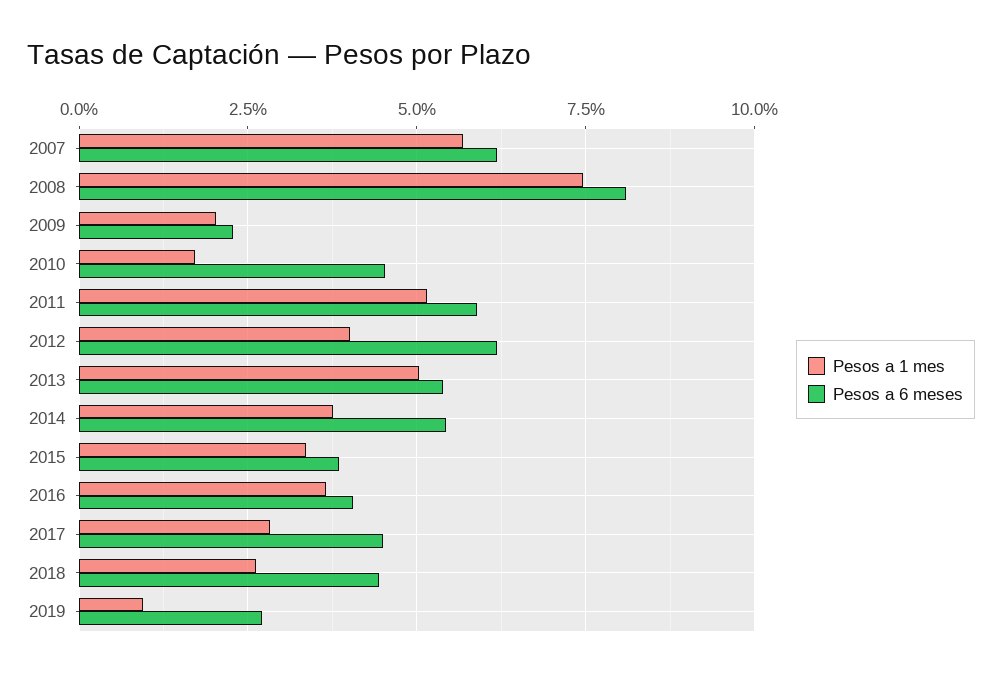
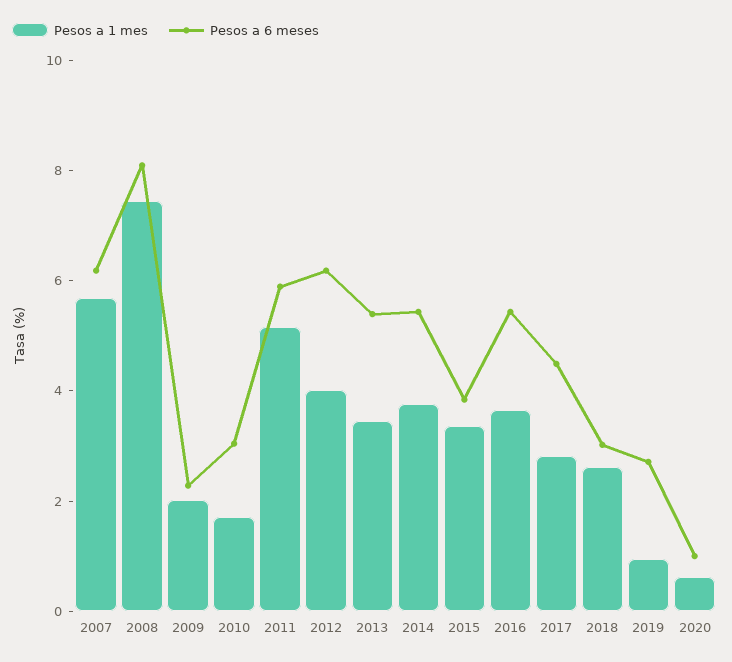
Pesos a 6 meses, 2010: 4.5 -> 3
Pesos a 1 mes, 2013: 5 -> 3.5
Pesos a 6 meses, 2016: 4 -> 5.5
Pesos a 6 meses, 2018: 4.5 -> 3
Pesos a 1 mes, 2020: none -> 0.5
Pesos a 6 meses, 2020: none -> 1

